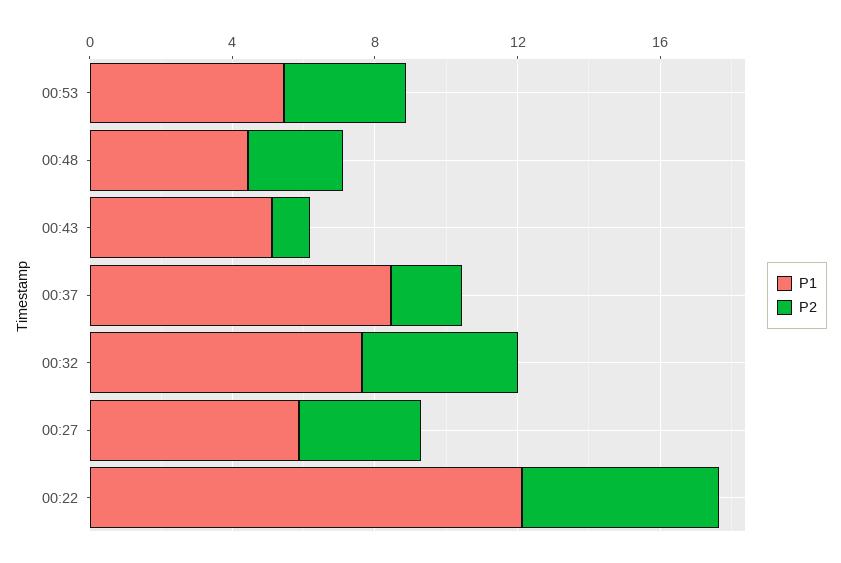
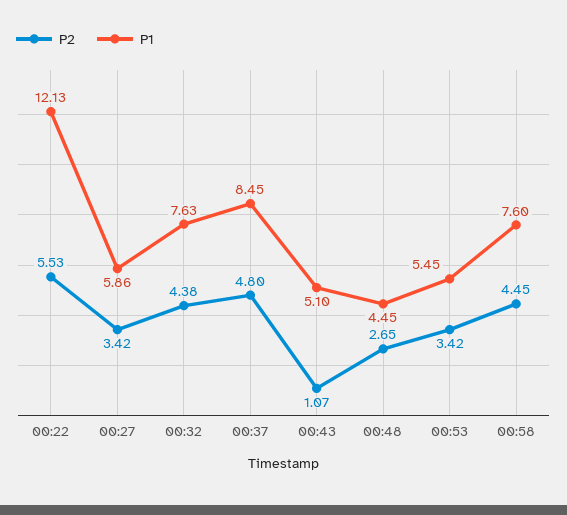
P2, 00:37: 2 -> 4.8
P2, 00:58: none -> 4.45
P1, 00:58: none -> 7.6

